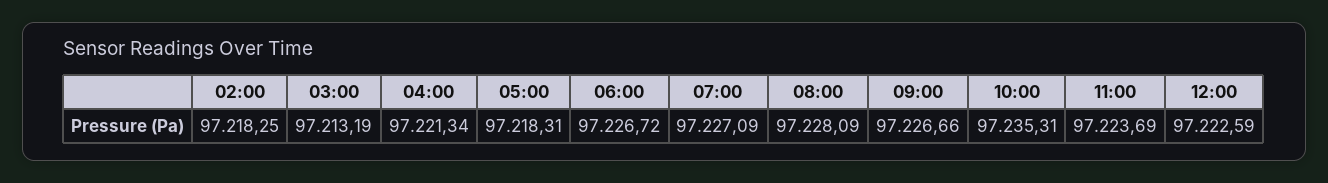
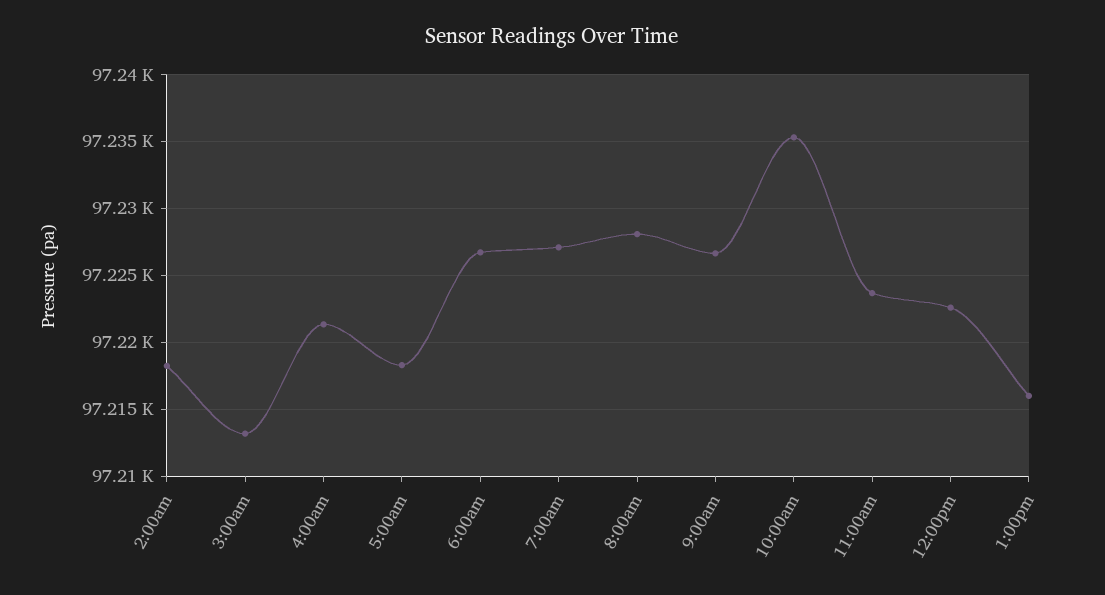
1:00pm: none -> 97216

